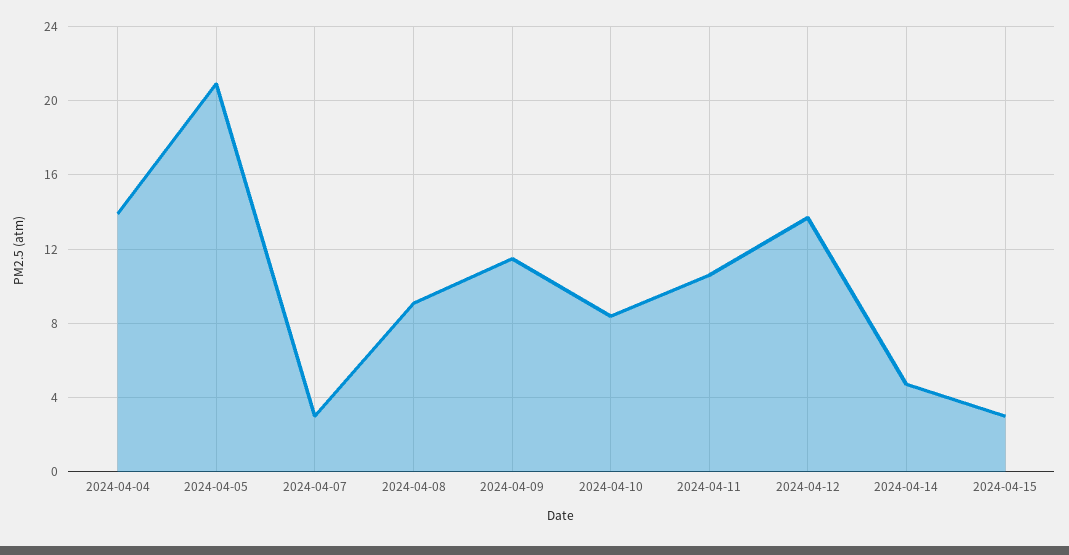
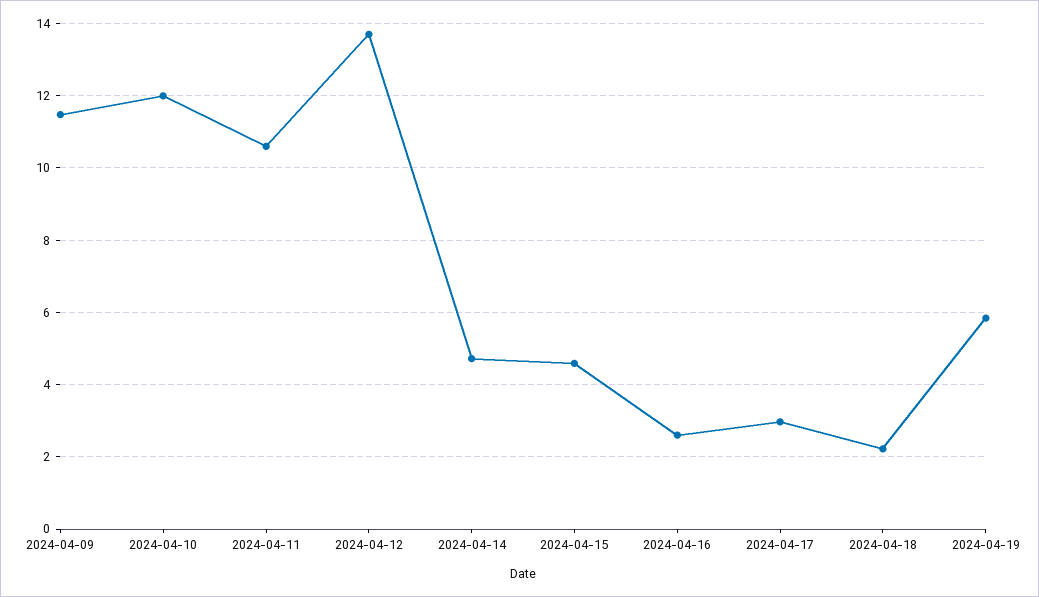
2024-04-04: 14 -> none
2024-04-05: 21 -> none
2024-04-07: 3 -> none
2024-04-08: 9 -> none
2024-04-10: 8.5 -> 12
2024-04-15: 3 -> 4.6
2024-04-16: none -> 2.6
2024-04-17: none -> 3
2024-04-18: none -> 2.2
2024-04-19: none -> 5.8

